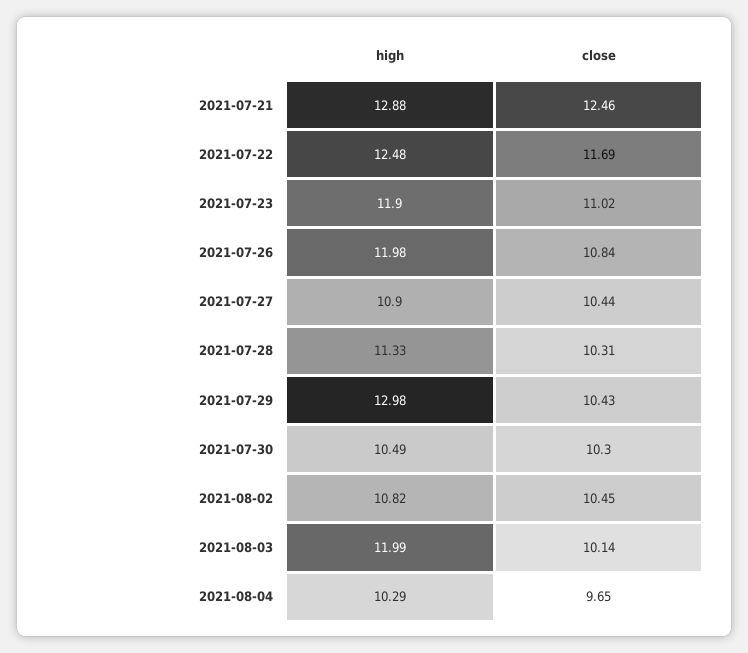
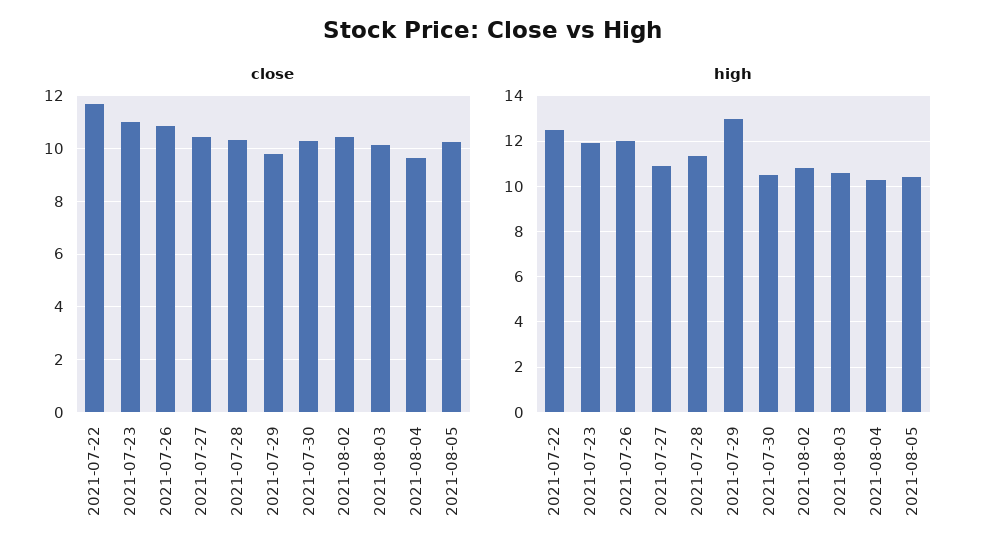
high, 2021-07-21: 12.88 -> none
close, 2021-07-21: 12.46 -> none
close, 2021-07-29: 10.43 -> 9.75
high, 2021-08-03: 11.99 -> 10.5
close, 2021-08-05: none -> 10.25
high, 2021-08-05: none -> 10.5

